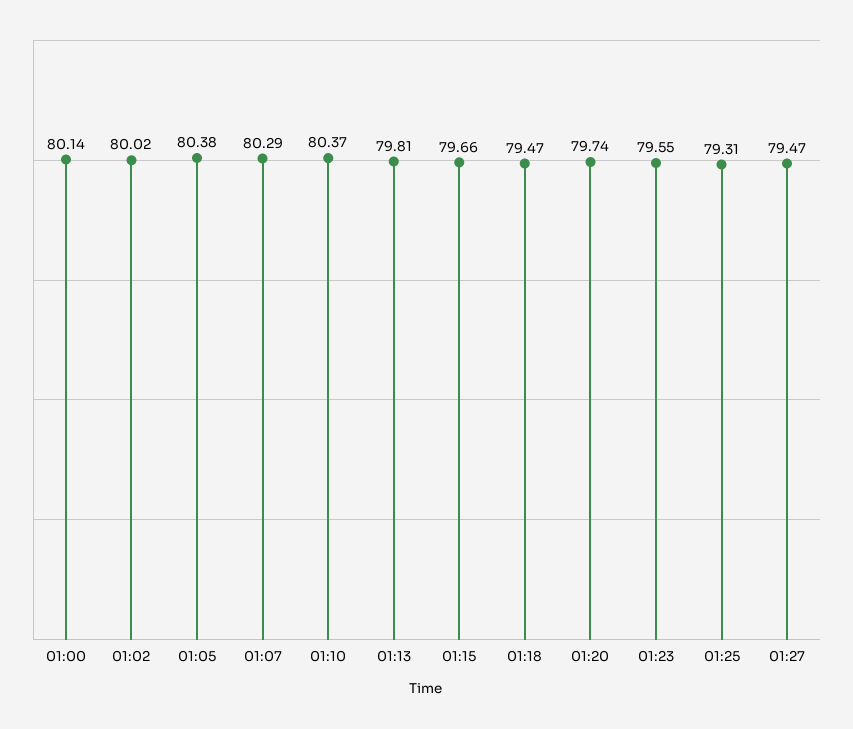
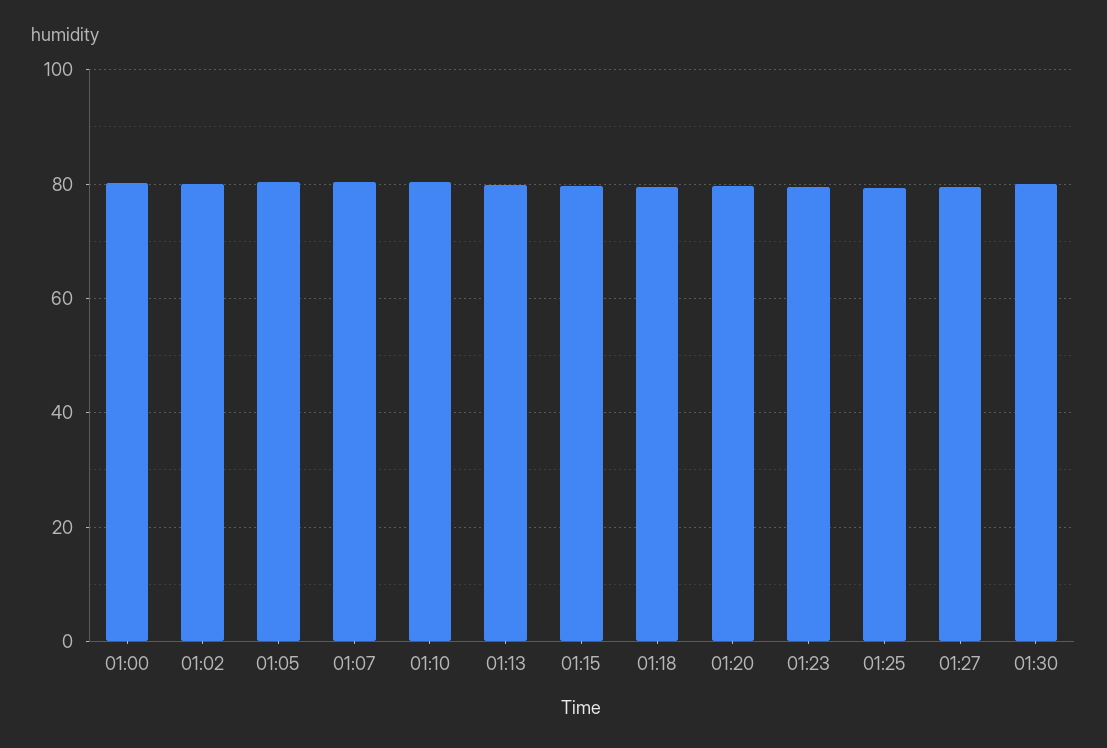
01:30: none -> 80

